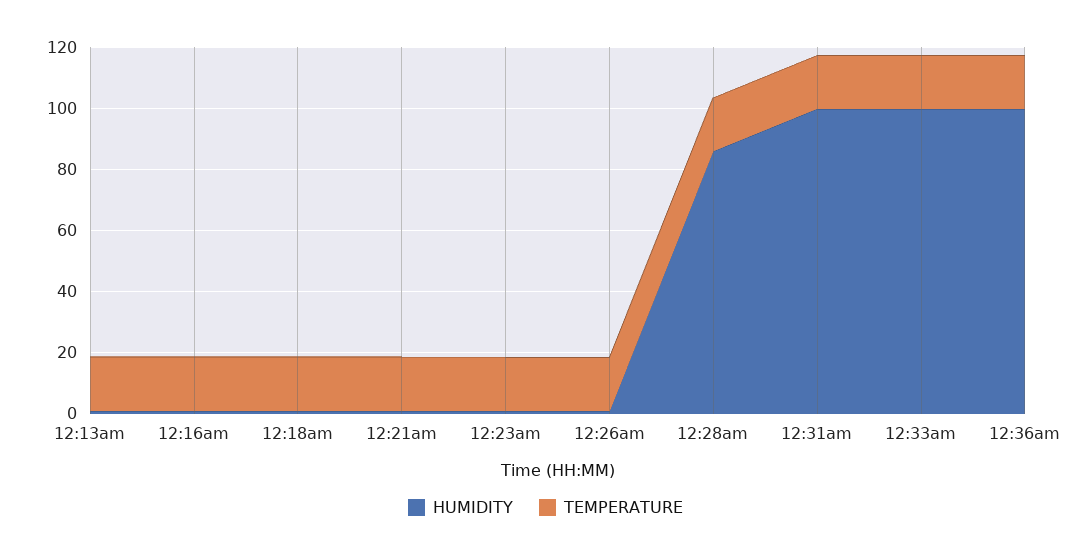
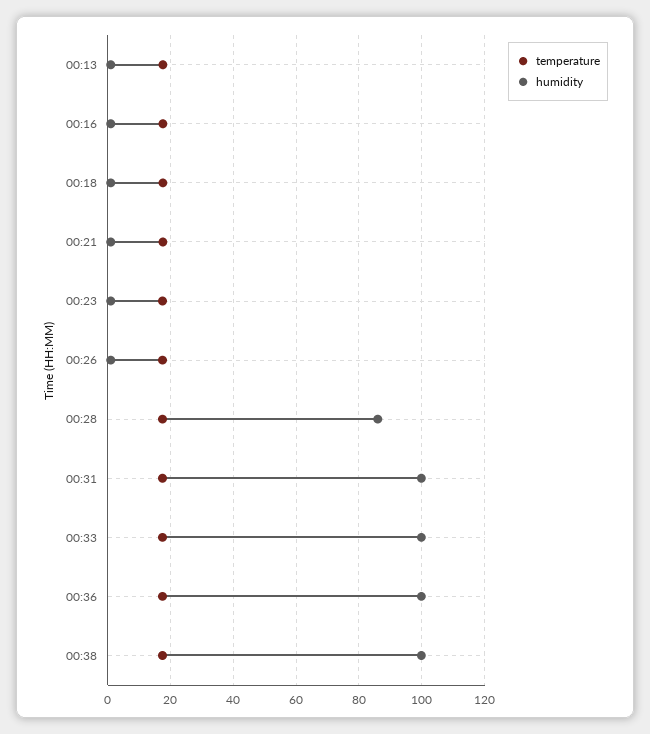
TEMPERATURE, 00:38: none -> 18
HUMIDITY, 00:38: none -> 100

